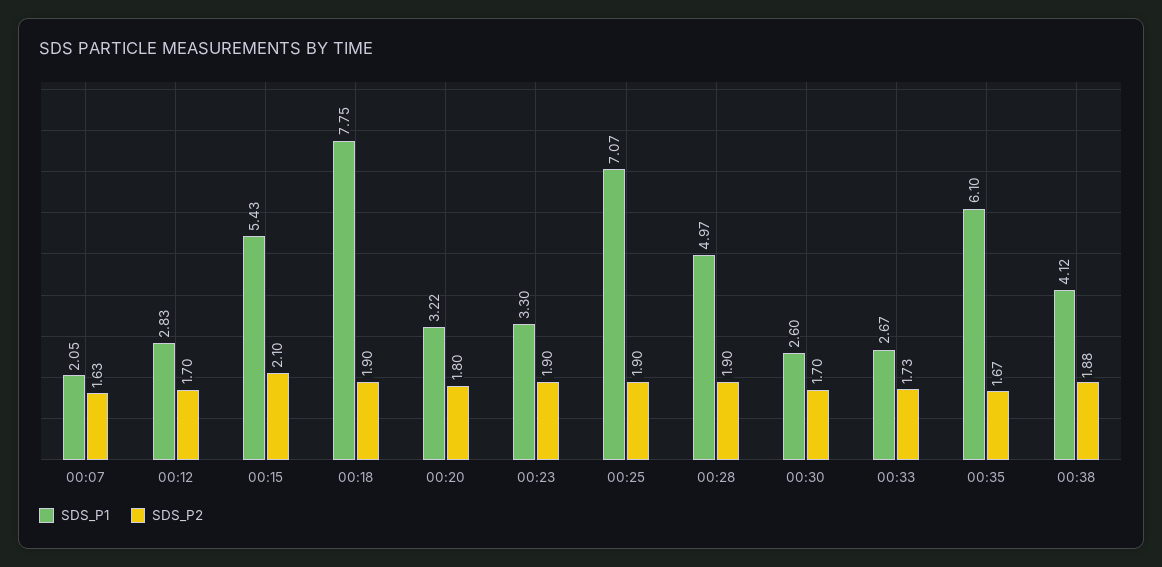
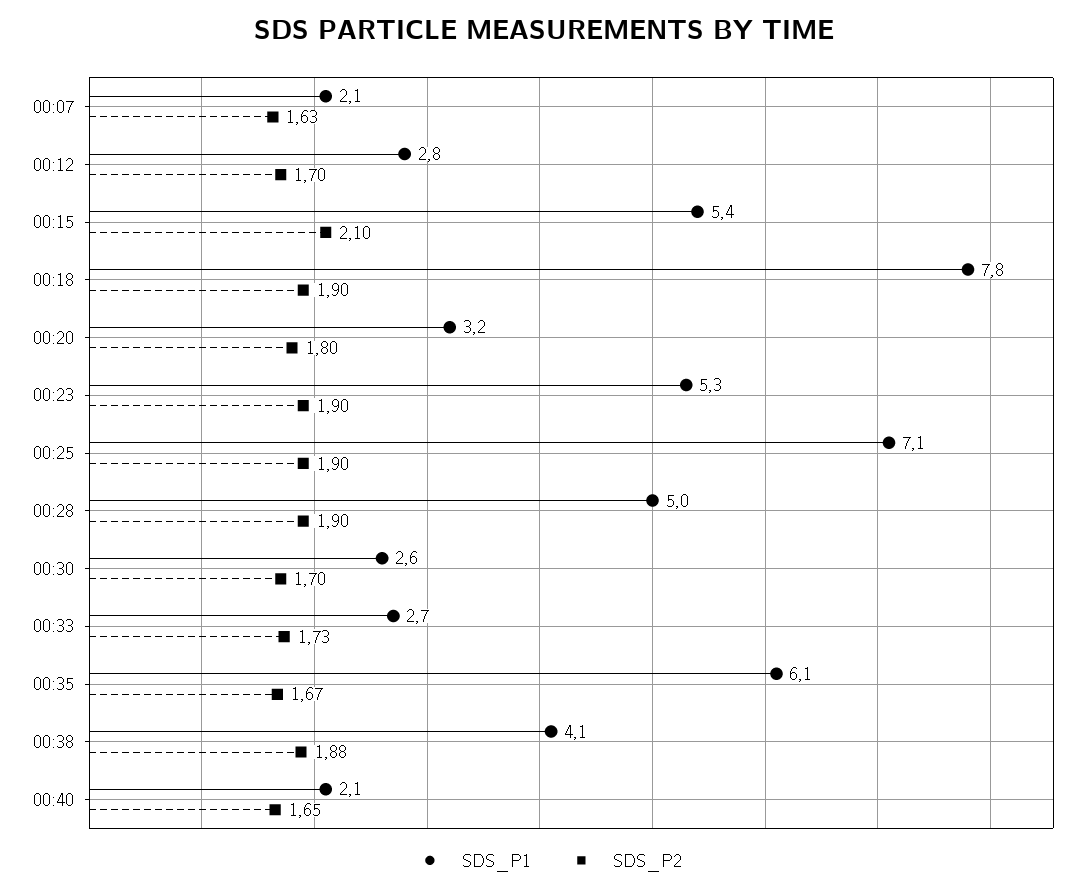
SDS_P1, 00:23: 3.3 -> 5.3
SDS_P1, 00:40: none -> 2.1
SDS_P2, 00:40: none -> 1.65

